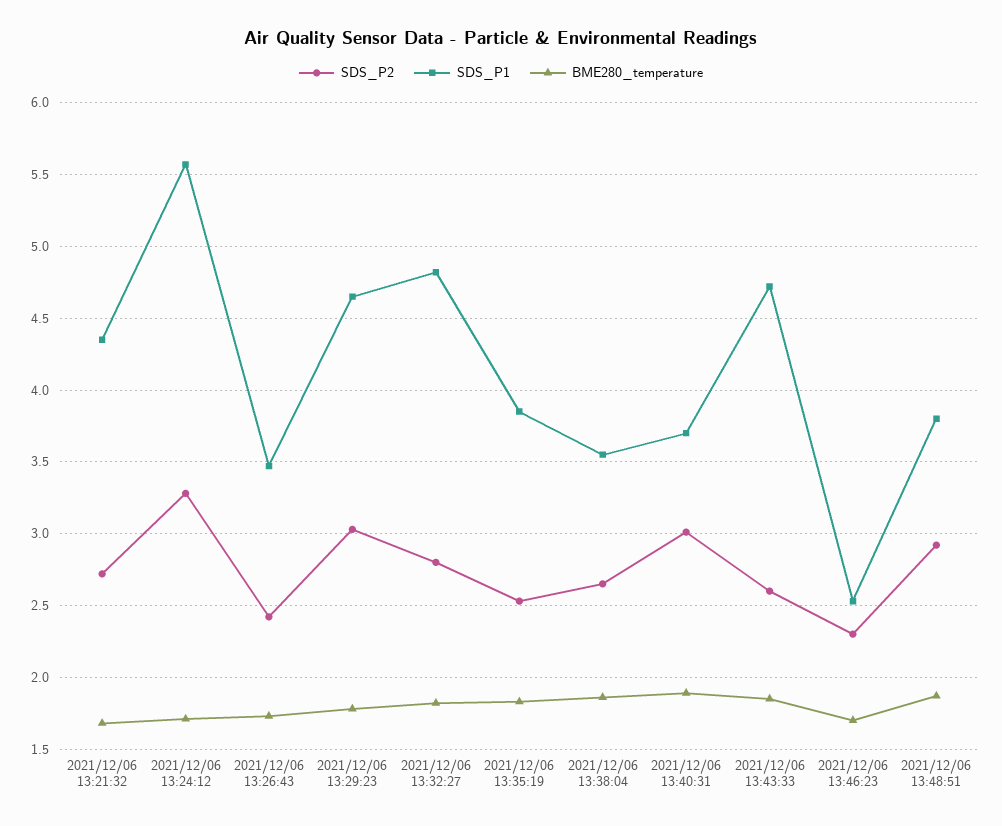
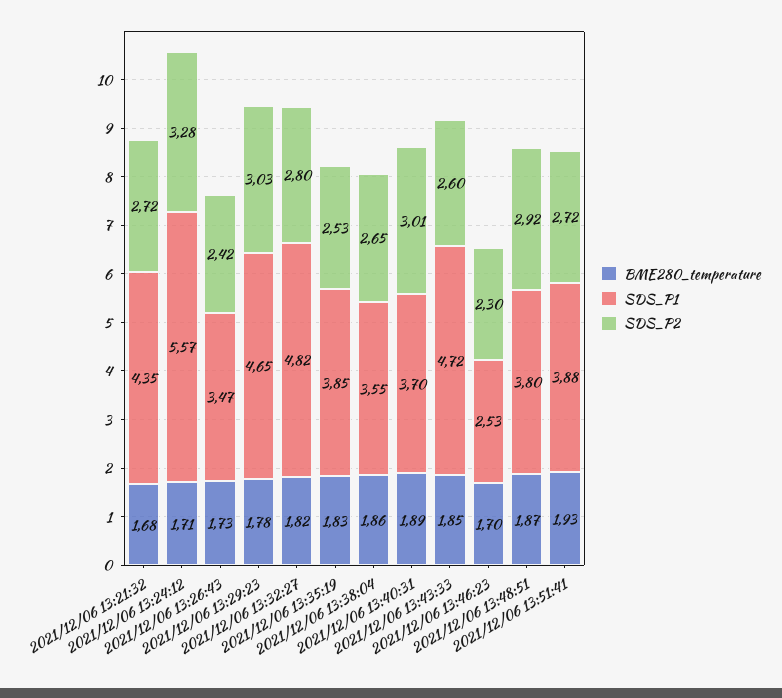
BME280_temperature, 2021/12/06 13:51:41: none -> 1.93
SDS_P1, 2021/12/06 13:51:41: none -> 3.88
SDS_P2, 2021/12/06 13:51:41: none -> 2.72

